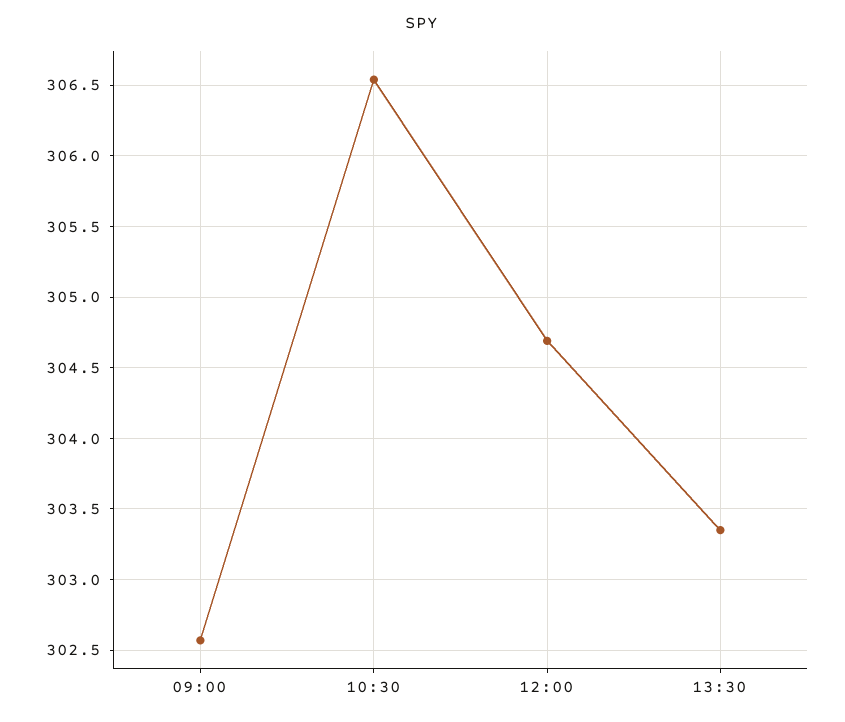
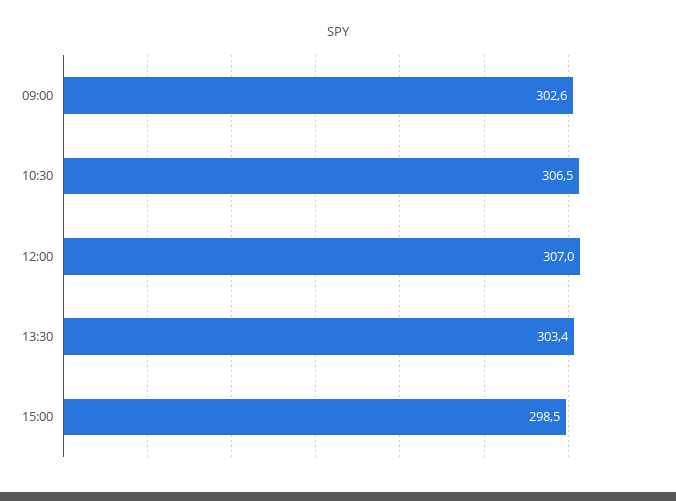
12:00: 304.7 -> 307
15:00: none -> 298.5

